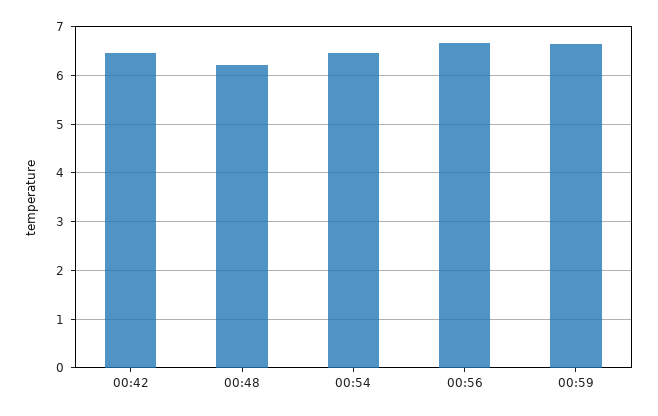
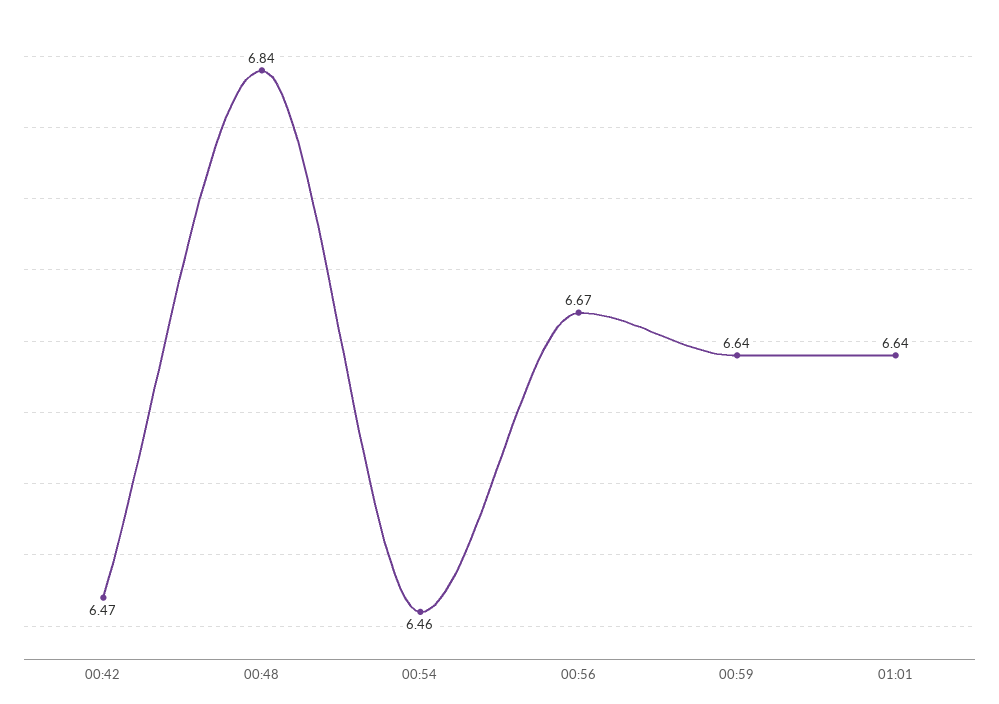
00:48: 6.2 -> 6.84
01:01: none -> 6.64

